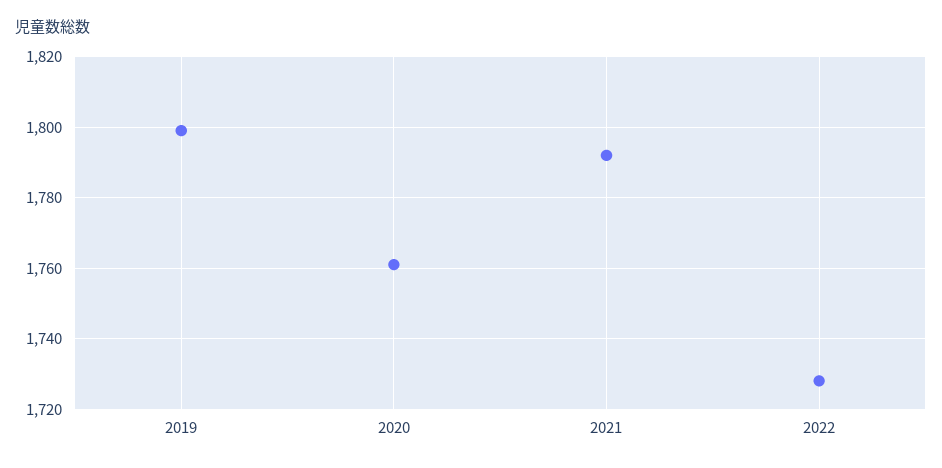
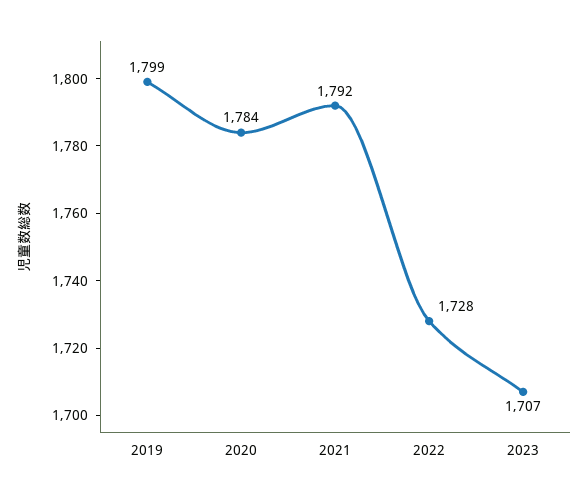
2020: 1760 -> 1784
2023: none -> 1707

